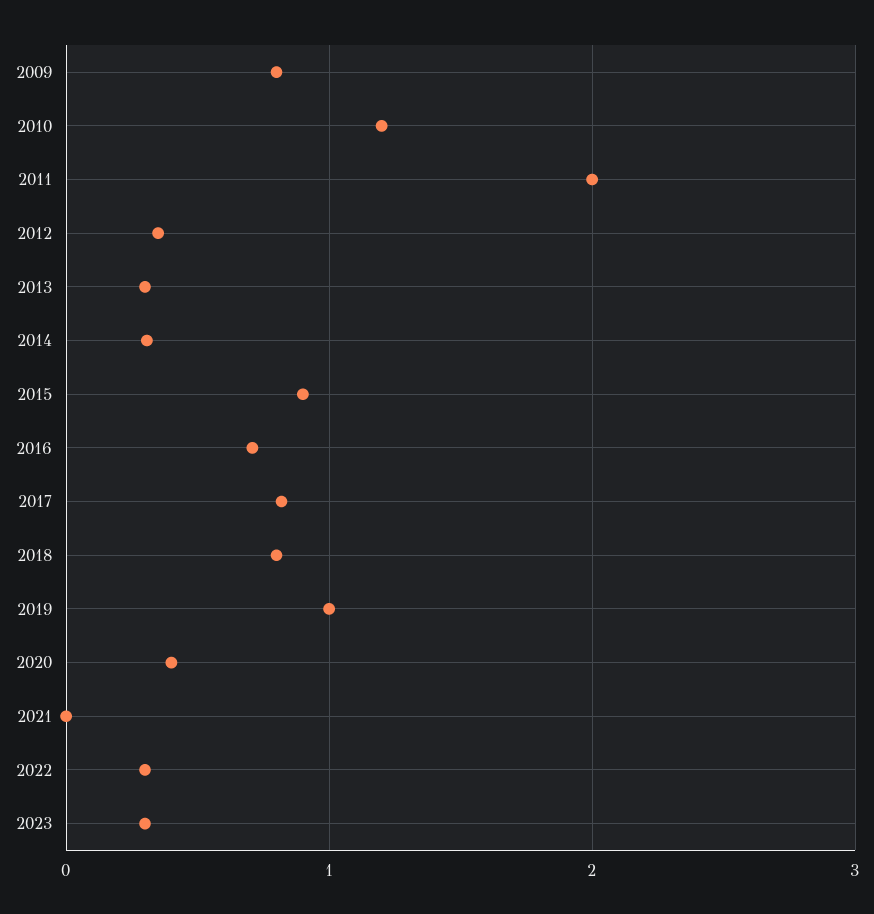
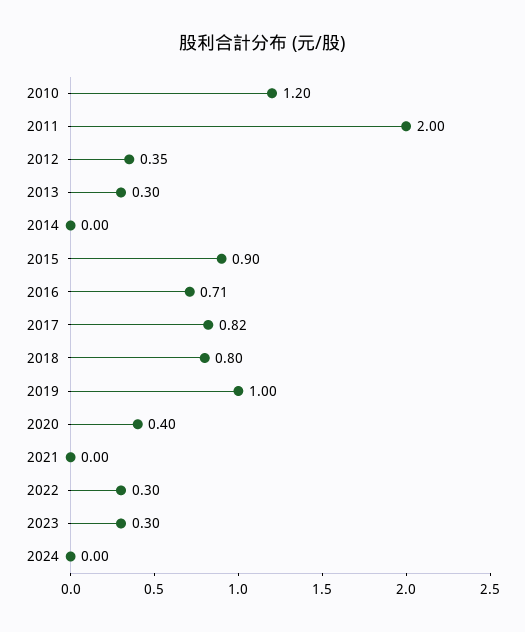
2009: 0.8 -> none
2014: 0.3 -> 0
2024: none -> 0

